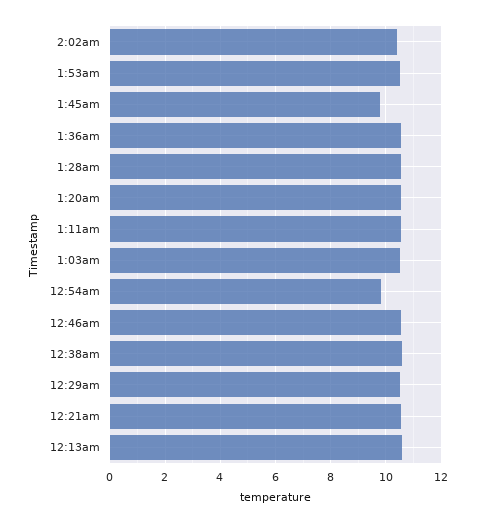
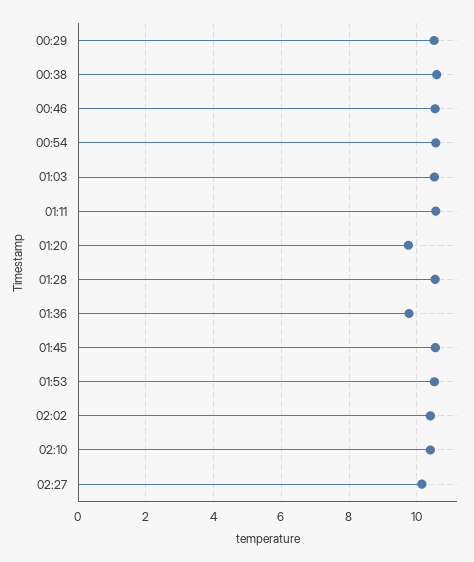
1:45am: 9.75 -> 10.6
1:36am: 10.5 -> 9.8
1:20am: 10.5 -> 9.8
12:54am: 9.75 -> 10.6
12:21am: 10.5 -> none
12:13am: 10.5 -> none
02:10: none -> 10.4
02:27: none -> 10.2

